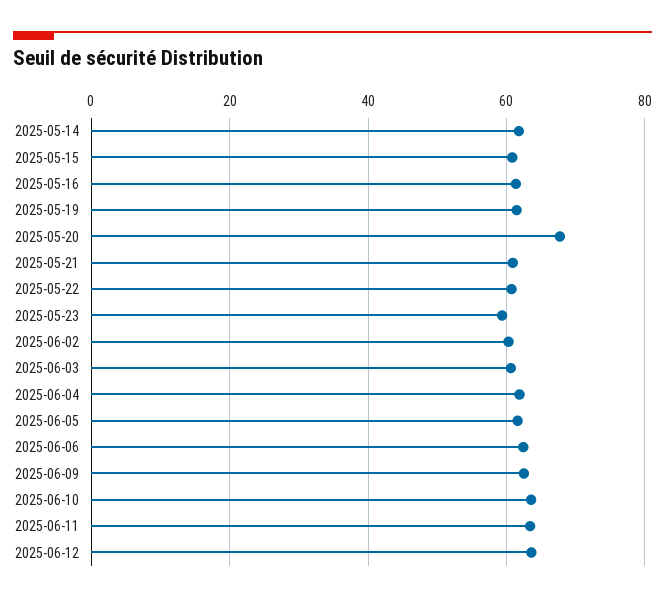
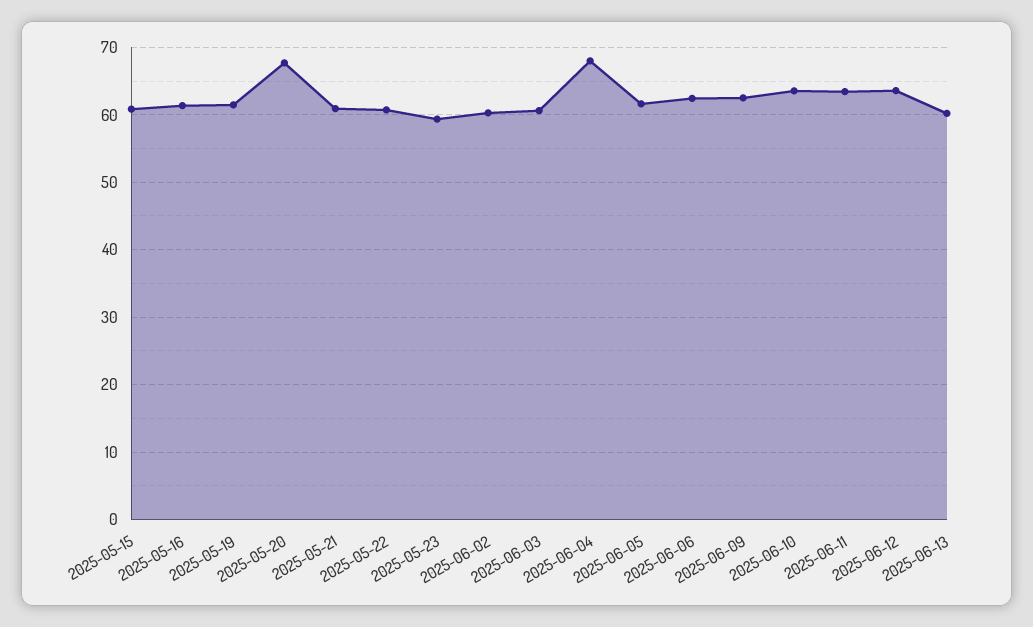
2025-05-14: 62 -> none
2025-06-04: 62 -> 68
2025-06-13: none -> 60

